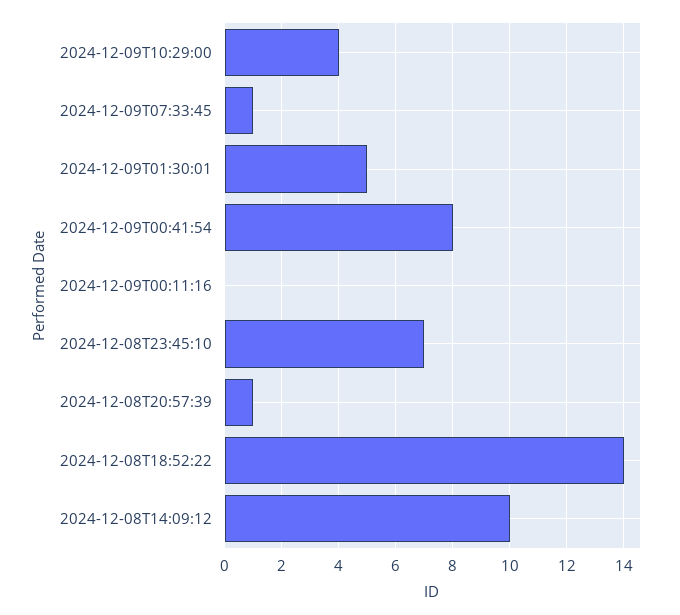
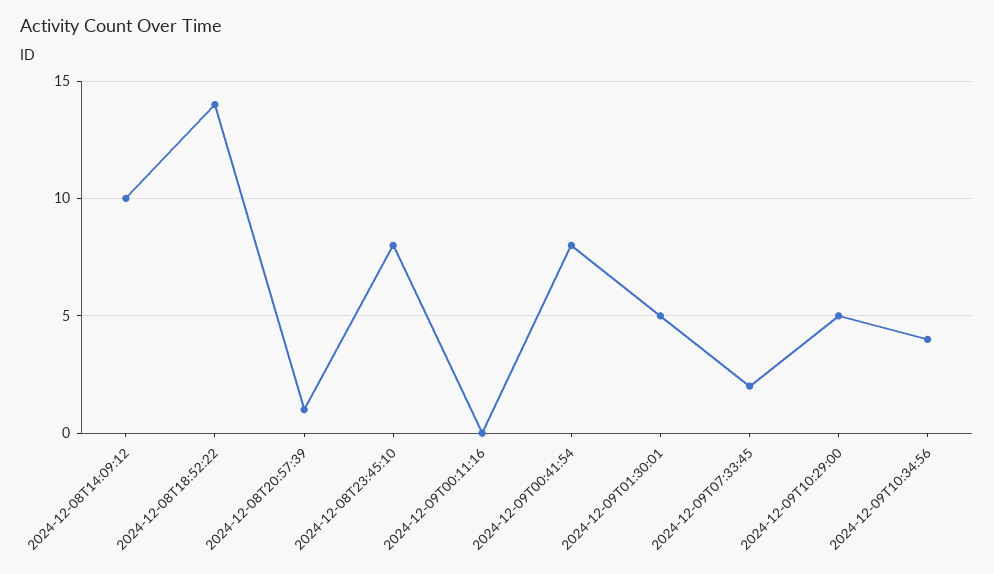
2024-12-09T10:29:00: 4 -> 5
2024-12-09T07:33:45: 1 -> 2
2024-12-08T23:45:10: 7 -> 8
2024-12-09T10:34:56: none -> 4

